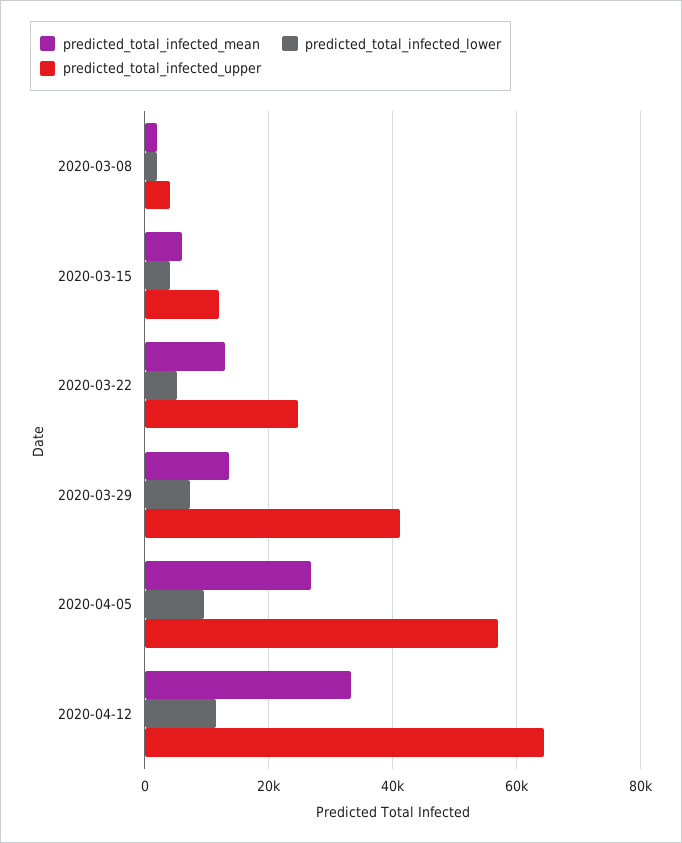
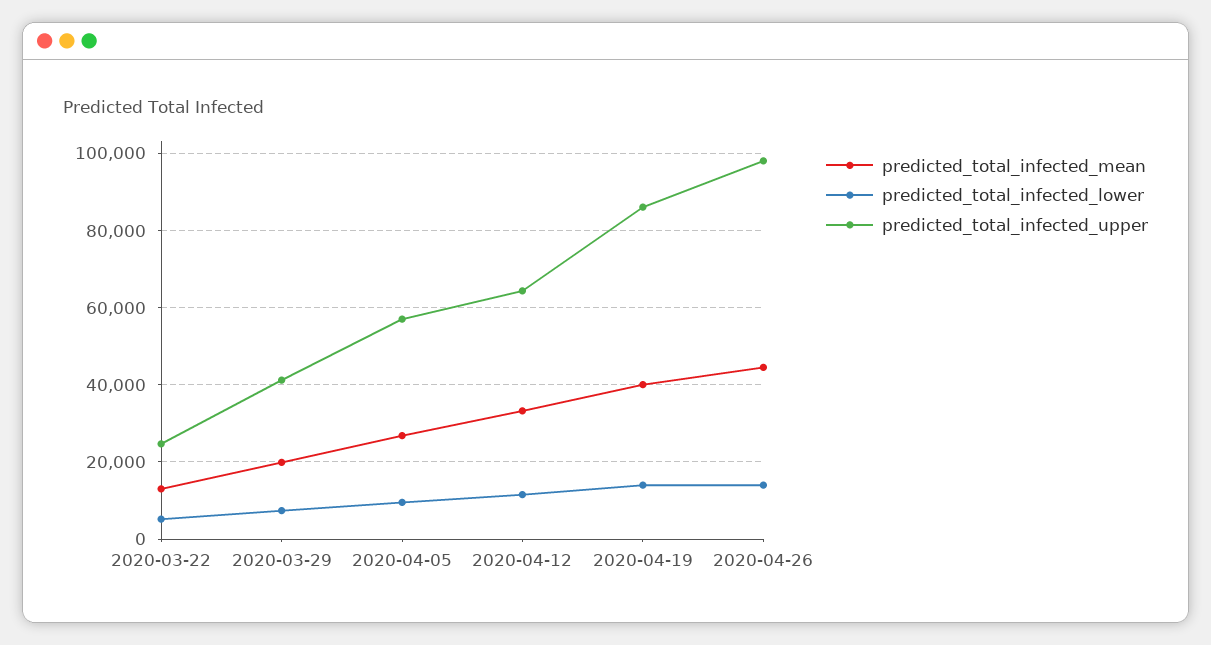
predicted_total_infected_mean, 2020-03-08: 2000 -> none
predicted_total_infected_lower, 2020-03-08: 2000 -> none
predicted_total_infected_upper, 2020-03-08: 4000 -> none
predicted_total_infected_mean, 2020-03-15: 6000 -> none
predicted_total_infected_lower, 2020-03-15: 4000 -> none
predicted_total_infected_upper, 2020-03-15: 12000 -> none
predicted_total_infected_mean, 2020-03-29: 14000 -> 20000
predicted_total_infected_mean, 2020-04-19: none -> 40000
predicted_total_infected_lower, 2020-04-19: none -> 14000
predicted_total_infected_upper, 2020-04-19: none -> 86000
predicted_total_infected_mean, 2020-04-26: none -> 44000
predicted_total_infected_lower, 2020-04-26: none -> 14000
predicted_total_infected_upper, 2020-04-26: none -> 98000

